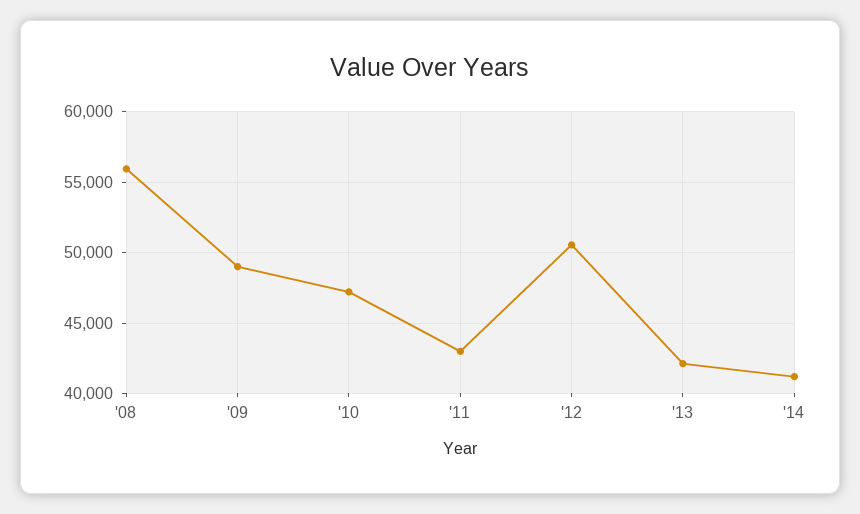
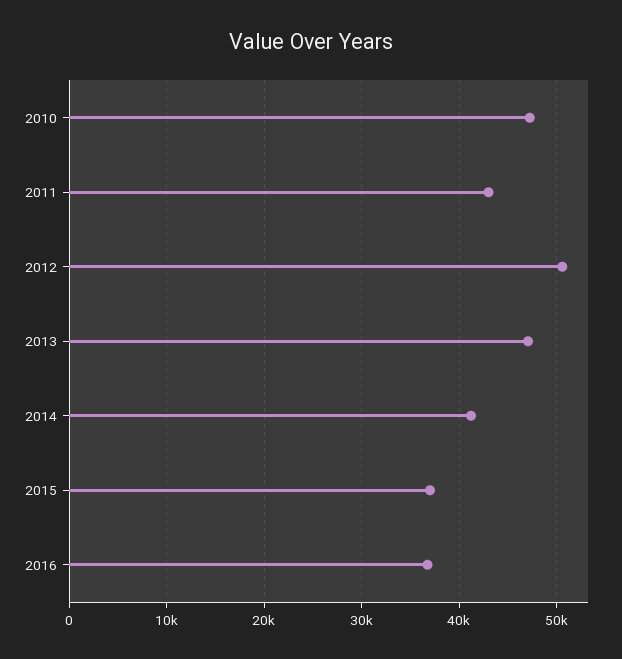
'08: 56000 -> none
'09: 49000 -> none
'13: 42000 -> 47000
2015: none -> 37000
2016: none -> 37000

